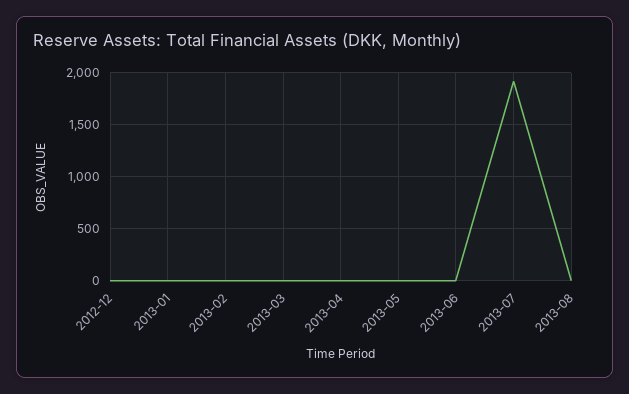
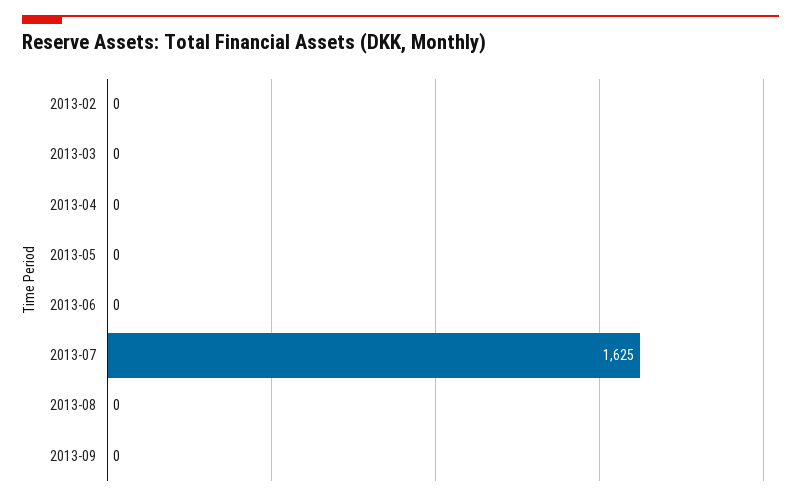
2012-12: 0 -> none
2013-01: 0 -> none
2013-07: 1900 -> 1625
2013-09: none -> 0

